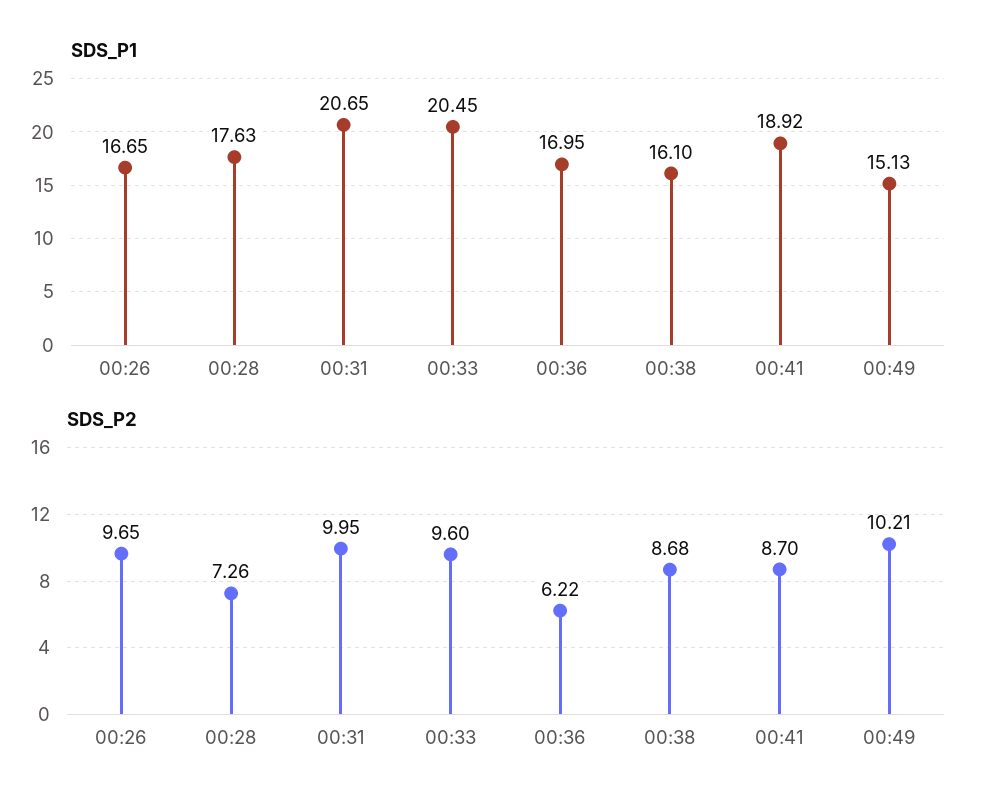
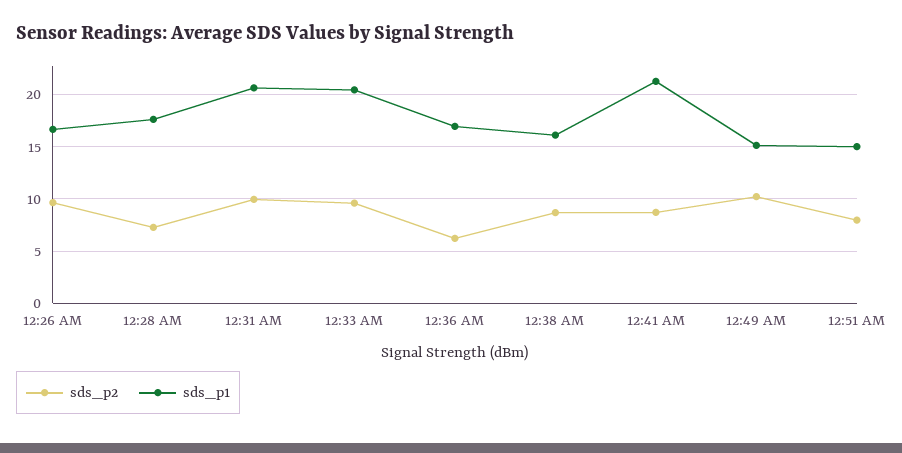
SDS_P1, 00:41: 18.92 -> 21
SDS_P2, 12:51 AM: none -> 8
SDS_P1, 12:51 AM: none -> 15

